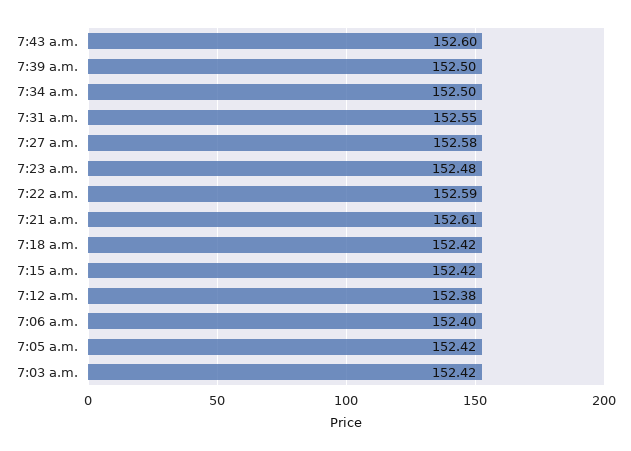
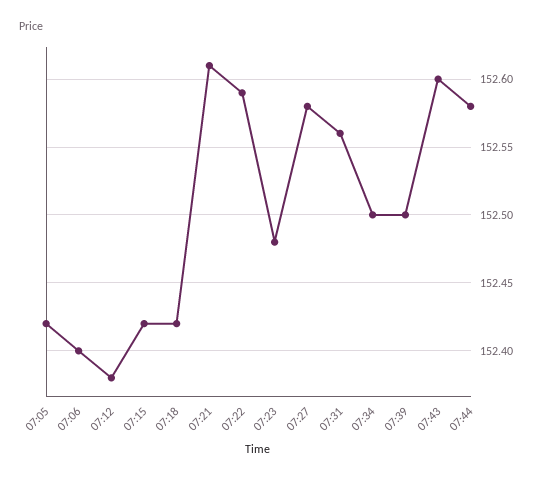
7:31 a.m.: 152.55 -> 152.56
7:03 a.m.: 152.42 -> none
07:44: none -> 152.58

